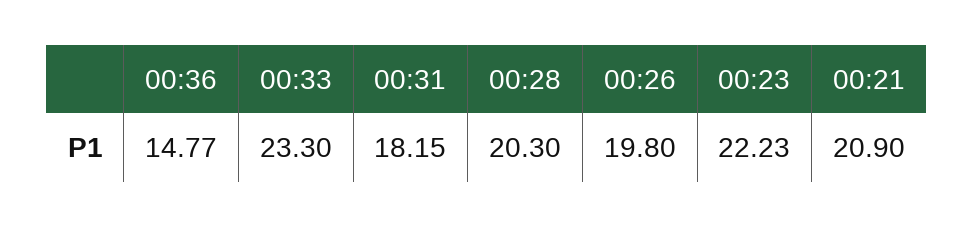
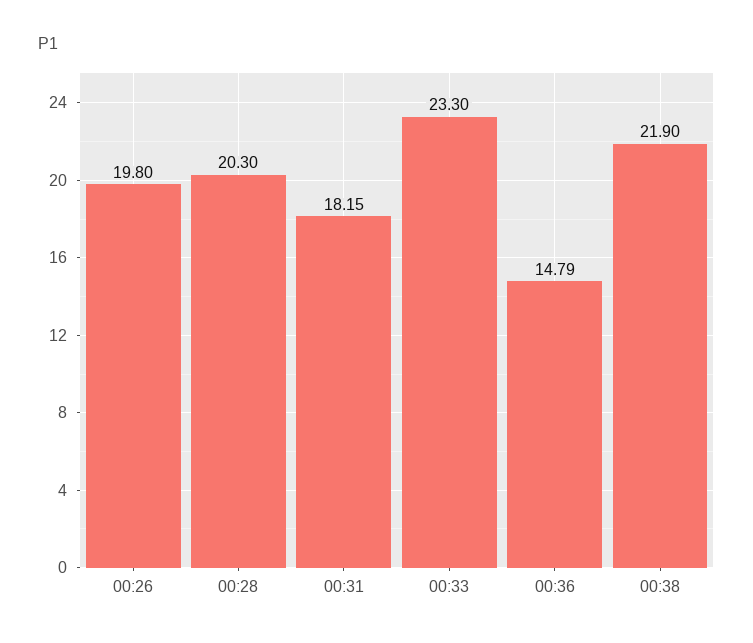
00:36: 14.77 -> 14.79
00:23: 22.23 -> none
00:21: 20.9 -> none
00:38: none -> 21.9

